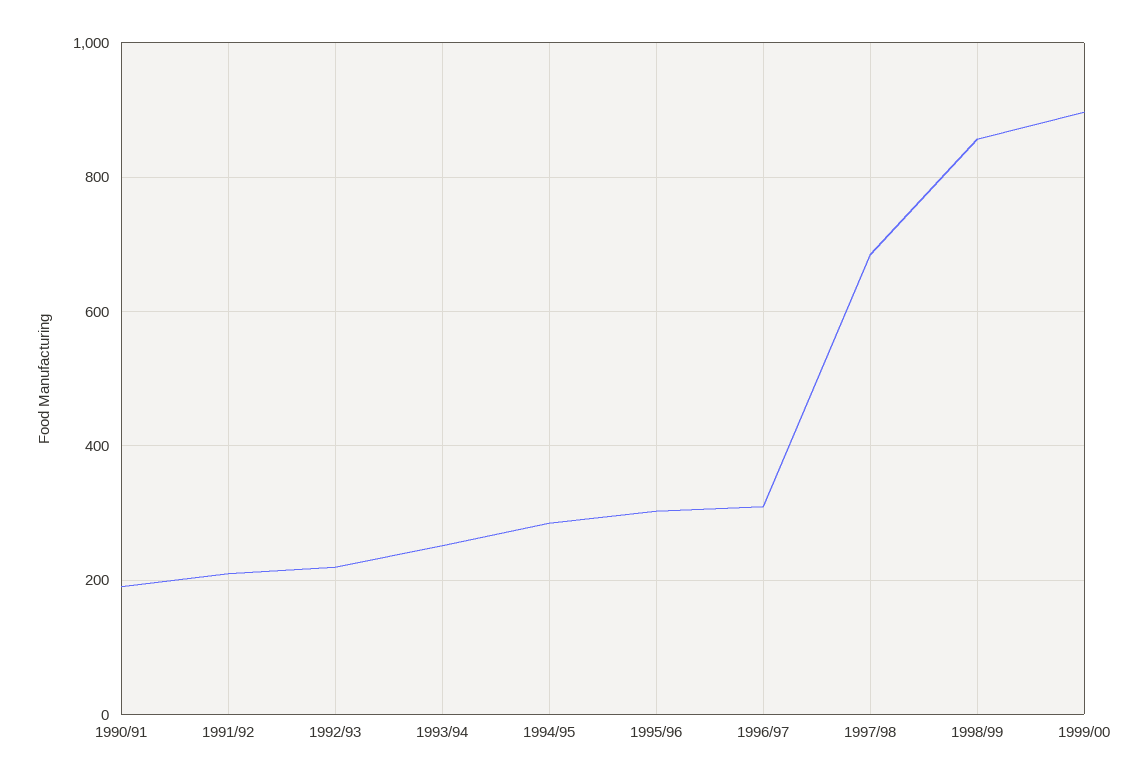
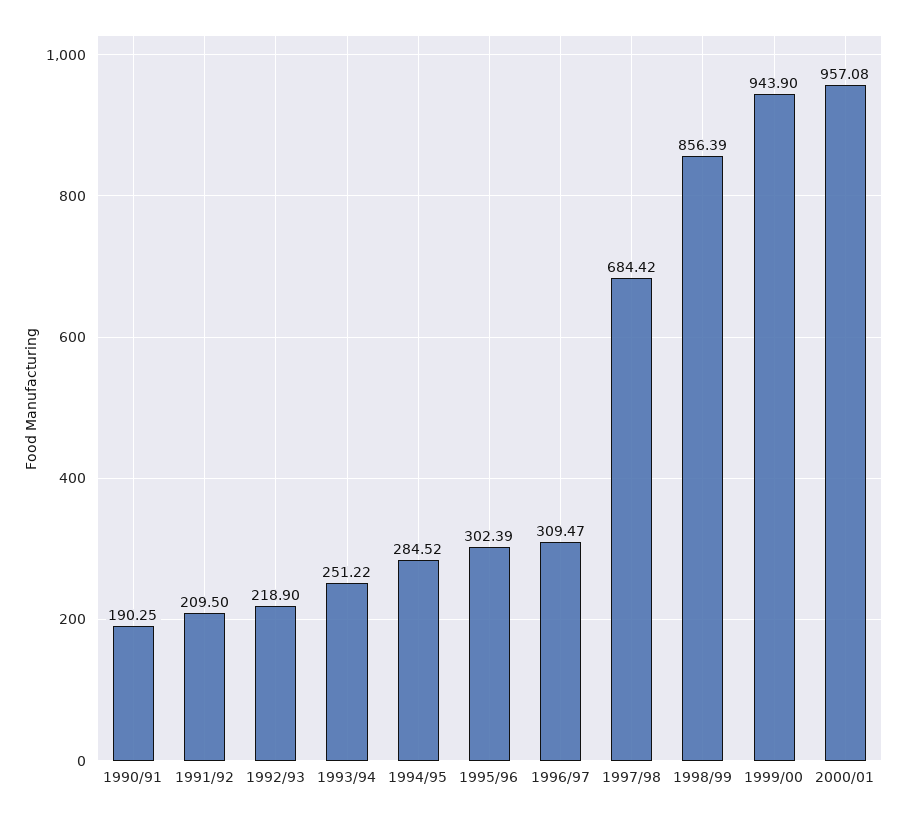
1999/00: 900 -> 943.9
2000/01: none -> 957.08

